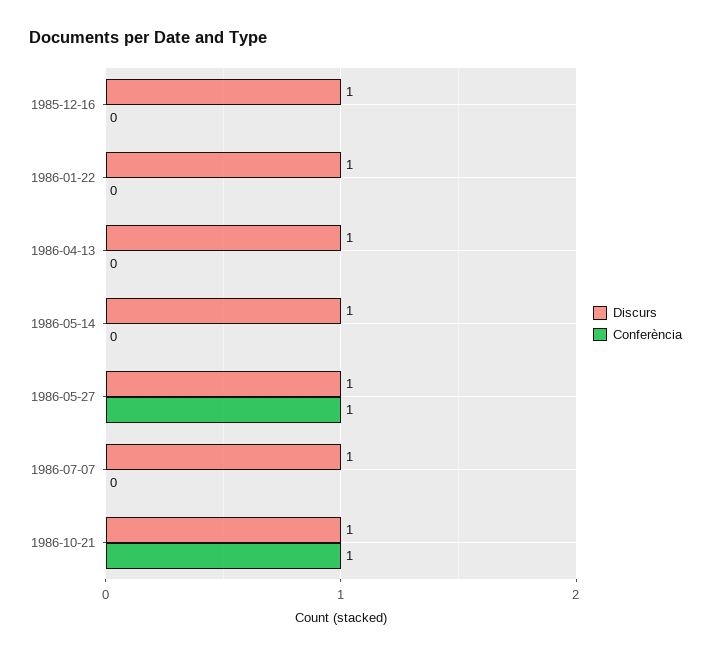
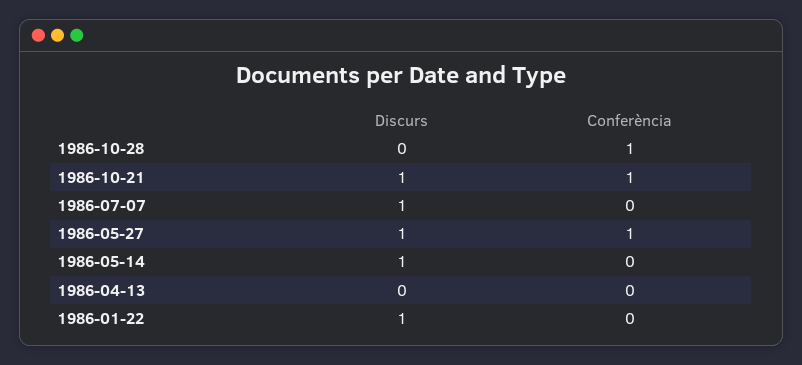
Discurs, 1985-12-16: 1 -> none
Conferència, 1985-12-16: 0 -> none
Discurs, 1986-04-13: 1 -> 0
Discurs, 1986-10-28: none -> 0
Conferència, 1986-10-28: none -> 1

